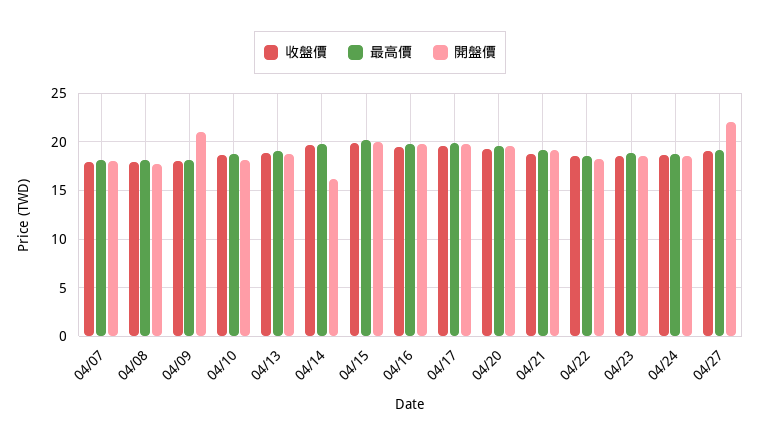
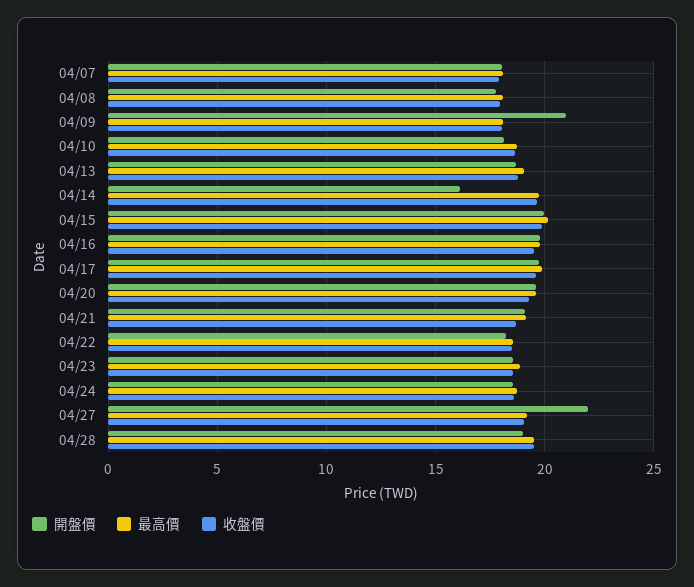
開盤價, 04/28: none -> 19
最高價, 04/28: none -> 19.5
收盤價, 04/28: none -> 19.5

